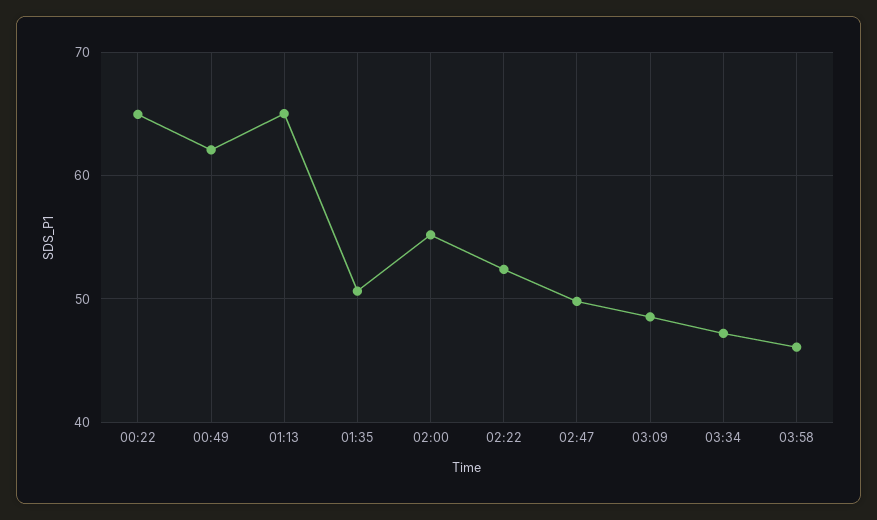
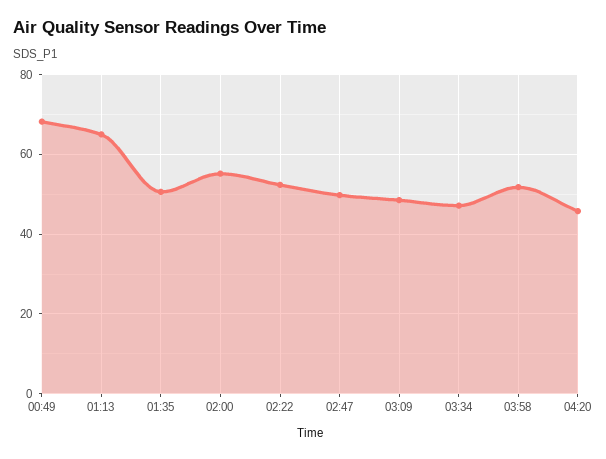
00:22: 65 -> none
00:49: 62 -> 68
03:58: 46 -> 52
04:20: none -> 46

